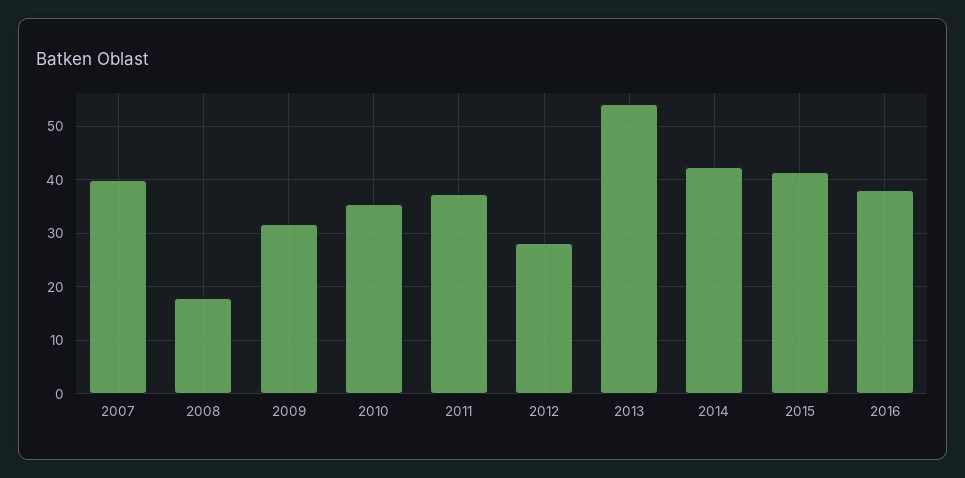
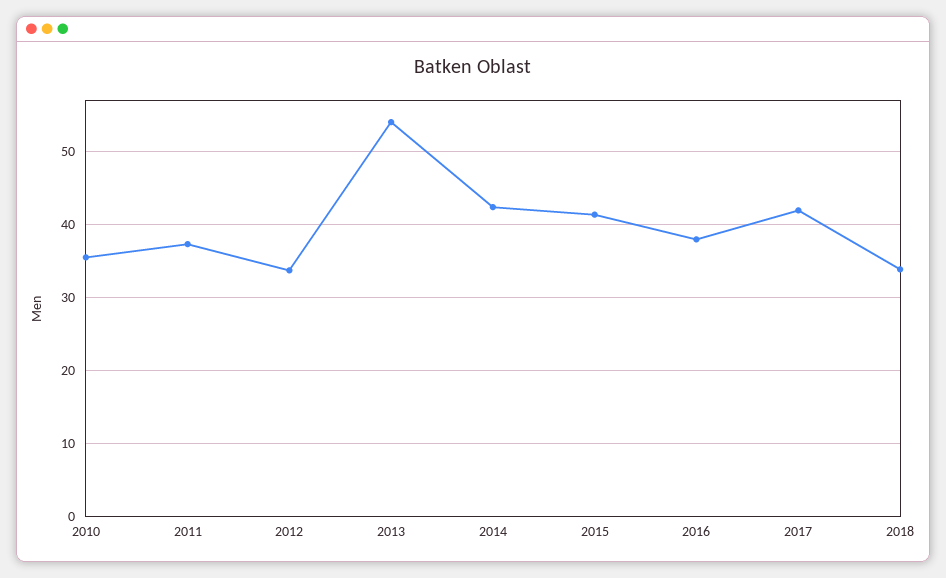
2007: 40 -> none
2008: 18 -> none
2009: 32 -> none
2012: 28 -> 34
2017: none -> 42
2018: none -> 34

